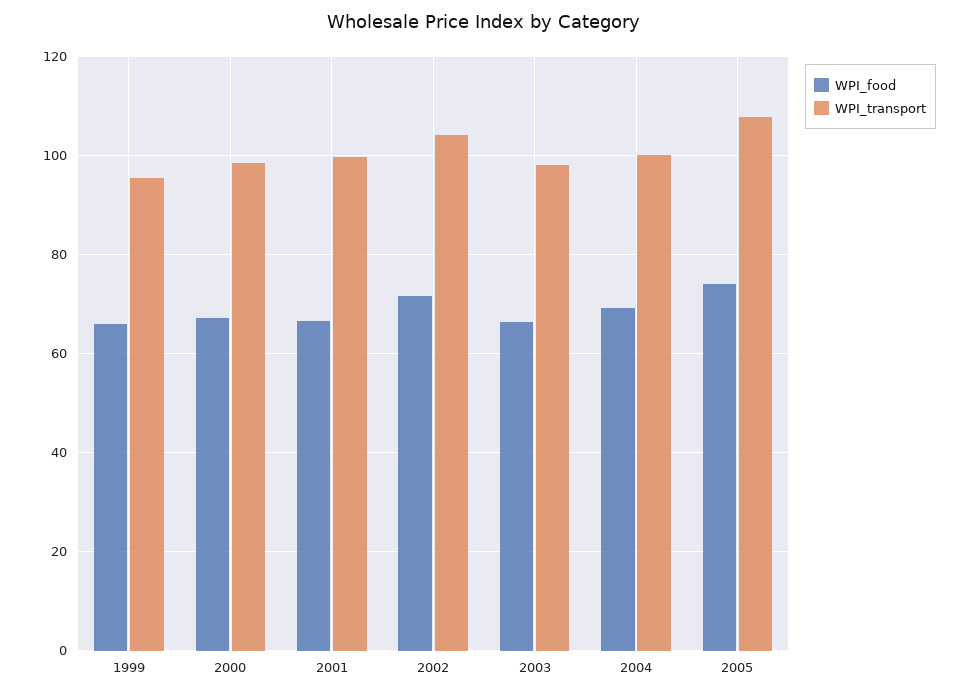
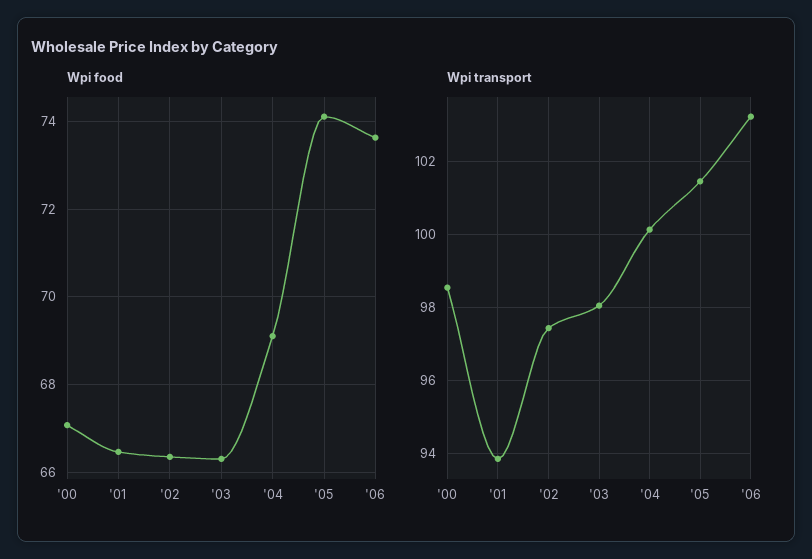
WPI_food, 1999: 66 -> none
WPI_transport, 1999: 96 -> none
WPI_transport, 2001: 100 -> 93.8
WPI_food, 2002: 72 -> 66.4
WPI_transport, 2002: 104 -> 97.4
WPI_transport, 2005: 108 -> 101.4
WPI_food, '06: none -> 73.6
WPI_transport, '06: none -> 103.2

